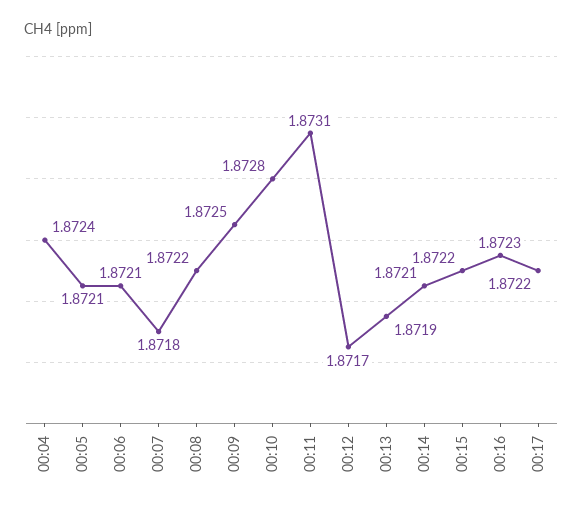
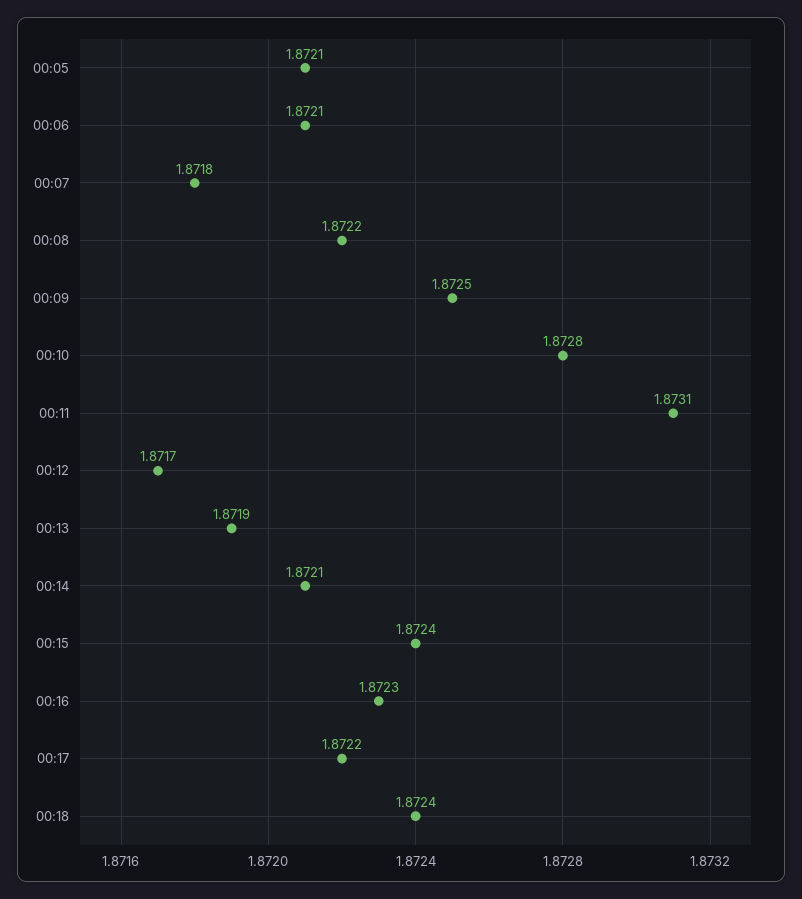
00:04: 1.8724 -> none
00:15: 1.8722 -> 1.8724
00:18: none -> 1.8724

